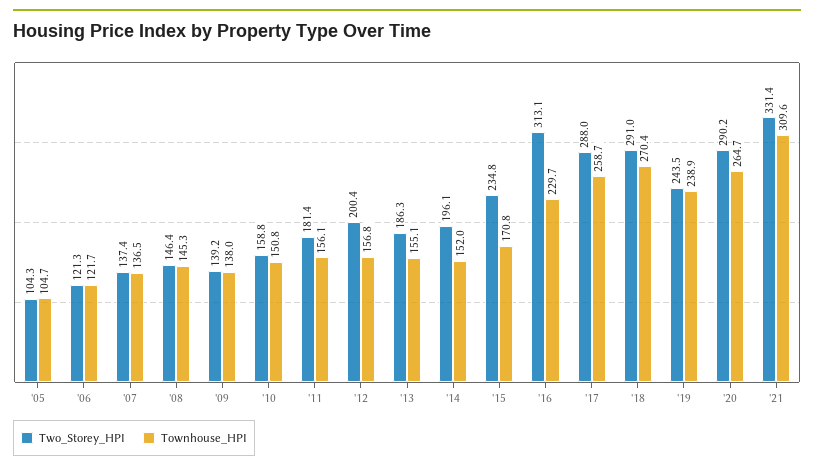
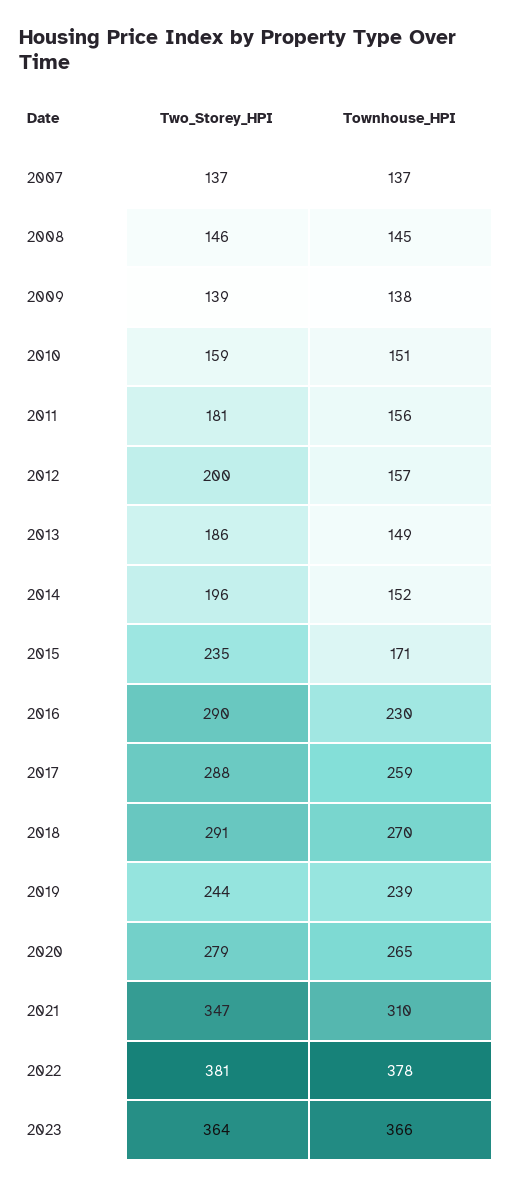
Two_Storey_HPI, '05: 104.3 -> none
Townhouse_HPI, '05: 104.7 -> none
Two_Storey_HPI, '06: 121.3 -> none
Townhouse_HPI, '06: 121.7 -> none
Townhouse_HPI, '13: 155.1 -> 149
Two_Storey_HPI, '16: 313.1 -> 290
Two_Storey_HPI, '20: 290.2 -> 279
Two_Storey_HPI, '21: 331.4 -> 347
Two_Storey_HPI, 2022: none -> 381
Townhouse_HPI, 2022: none -> 378
Two_Storey_HPI, 2023: none -> 364
Townhouse_HPI, 2023: none -> 366

